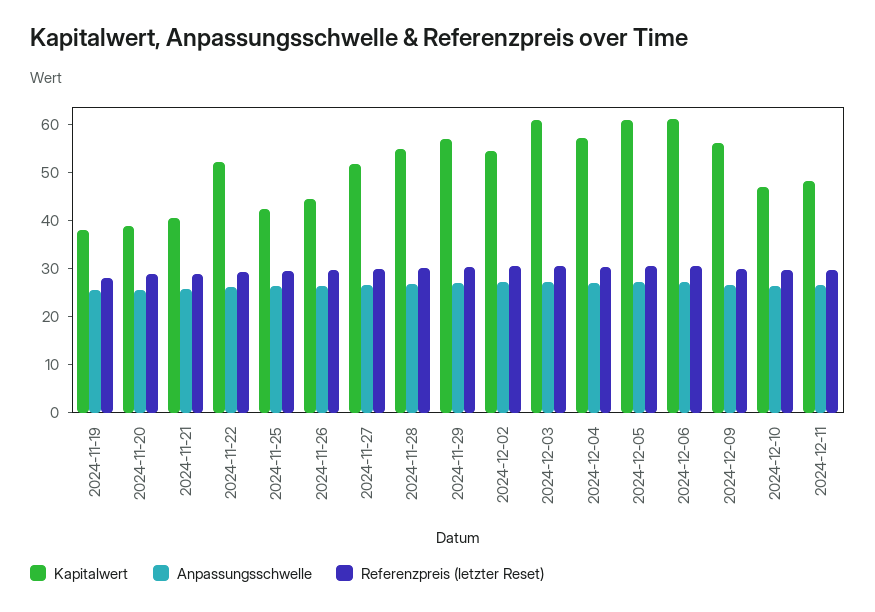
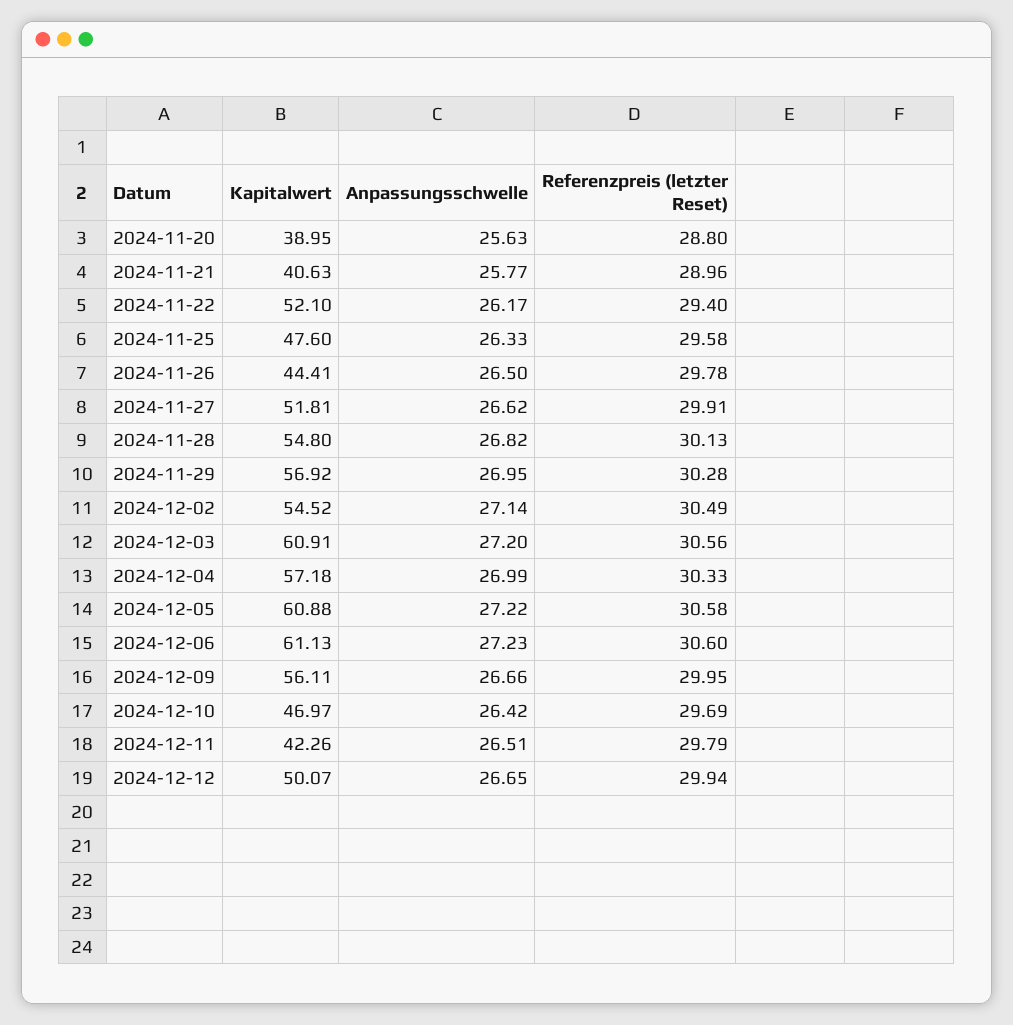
Kapitalwert, 2024-11-19: 38 -> none
Anpassungsschwelle, 2024-11-19: 26 -> none
Referenzpreis (letzter Reset), 2024-11-19: 28 -> none
Kapitalwert, 2024-11-25: 42 -> 47.6
Kapitalwert, 2024-12-11: 48 -> 42.26
Kapitalwert, 2024-12-12: none -> 50.07
Anpassungsschwelle, 2024-12-12: none -> 26.65
Referenzpreis (letzter Reset), 2024-12-12: none -> 29.94

